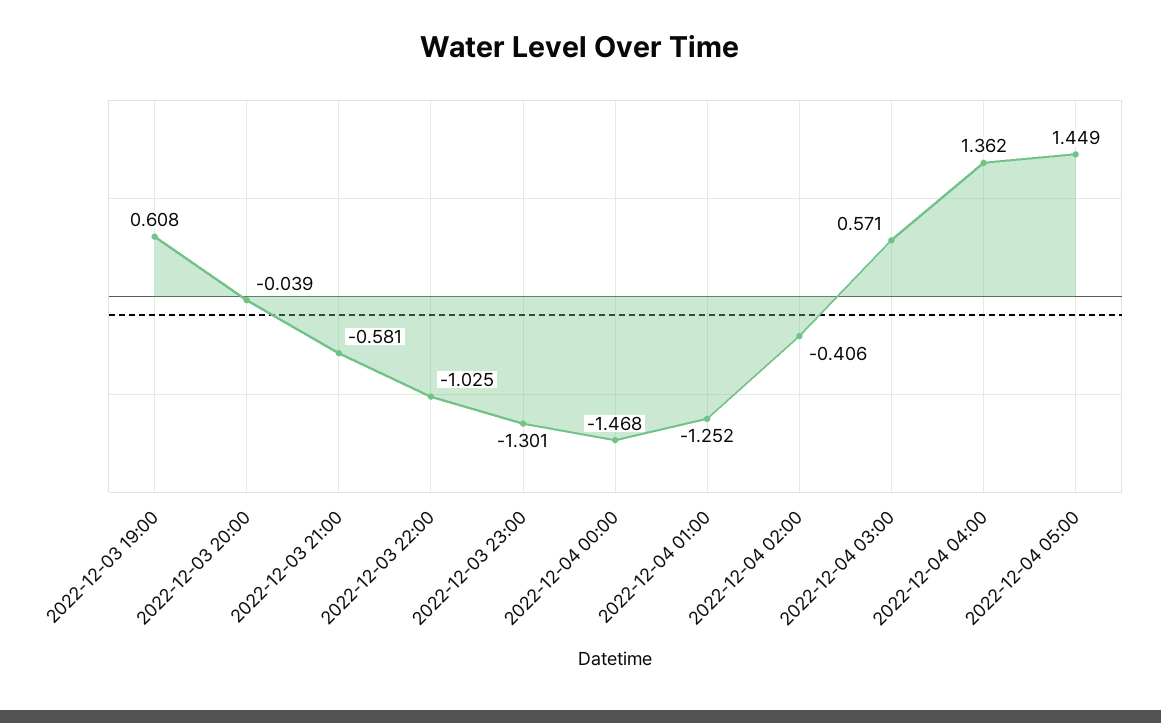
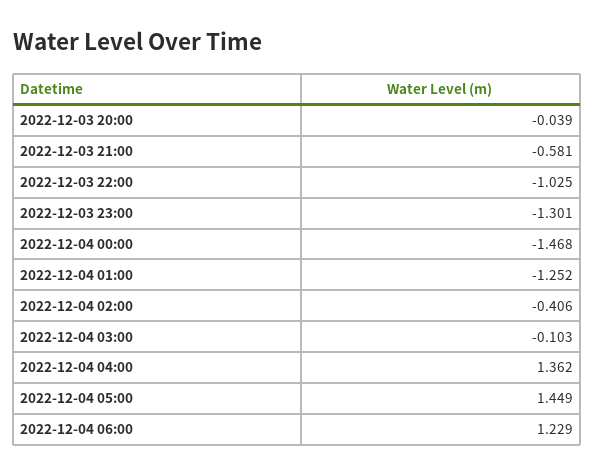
2022-12-03 19:00: 0.608 -> none
2022-12-04 03:00: 0.571 -> -0.103
2022-12-04 06:00: none -> 1.229

